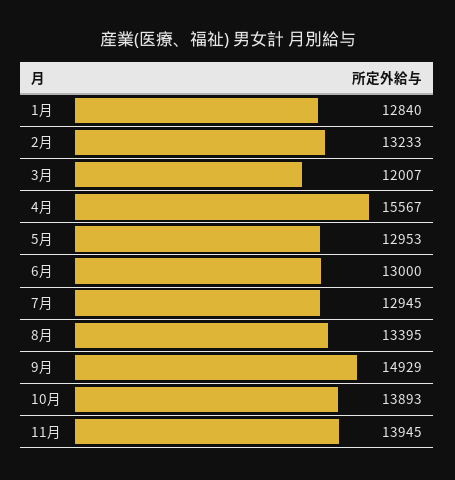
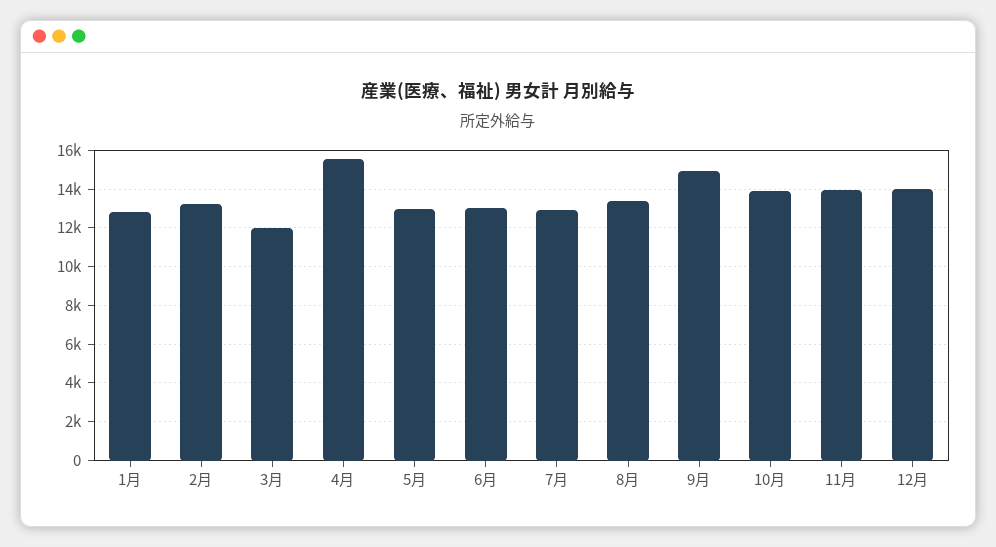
12月: none -> 14000

